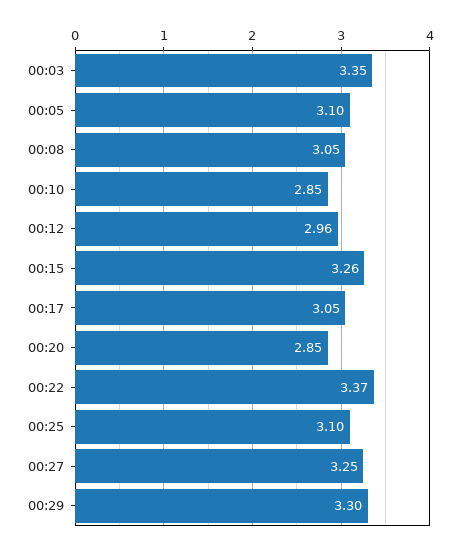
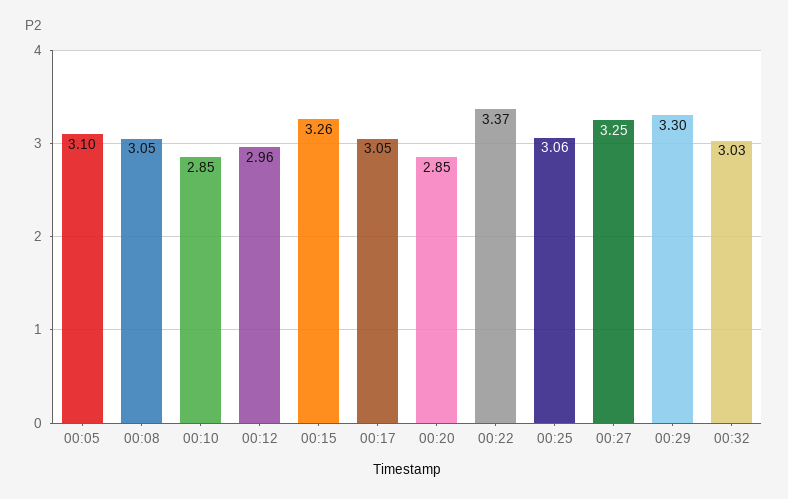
00:03: 3.35 -> none
00:25: 3.1 -> 3.06
00:32: none -> 3.03

